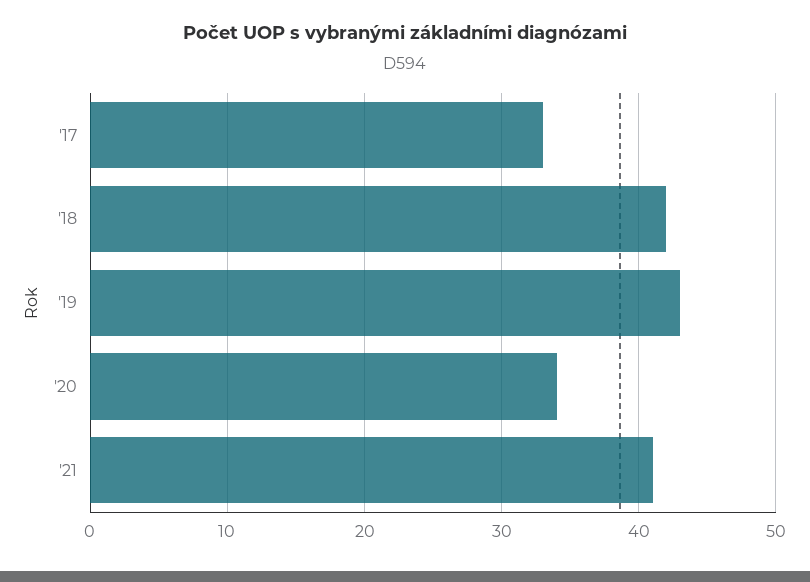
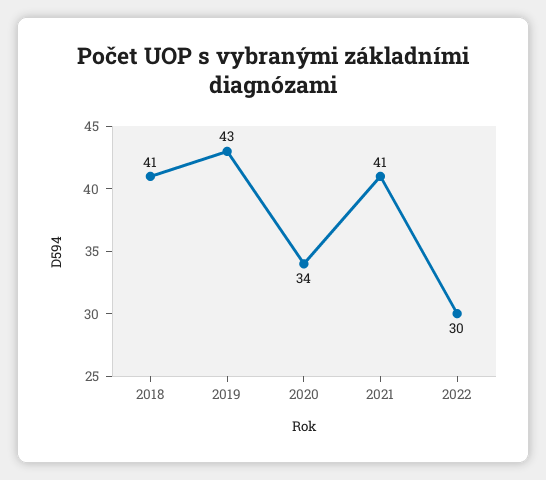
'17: 33 -> none
'18: 42 -> 41
2022: none -> 30

